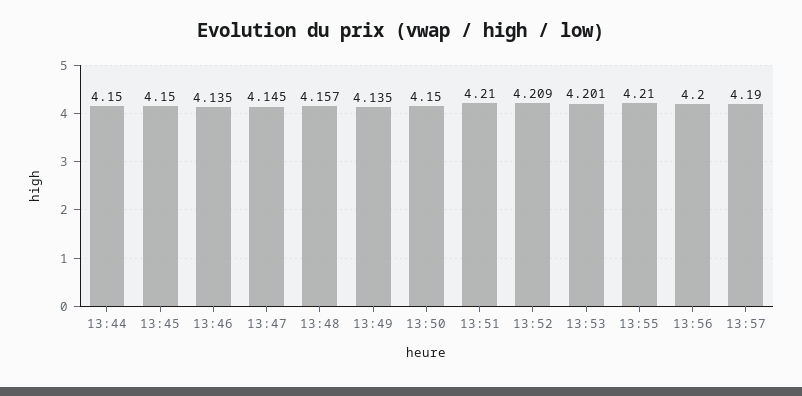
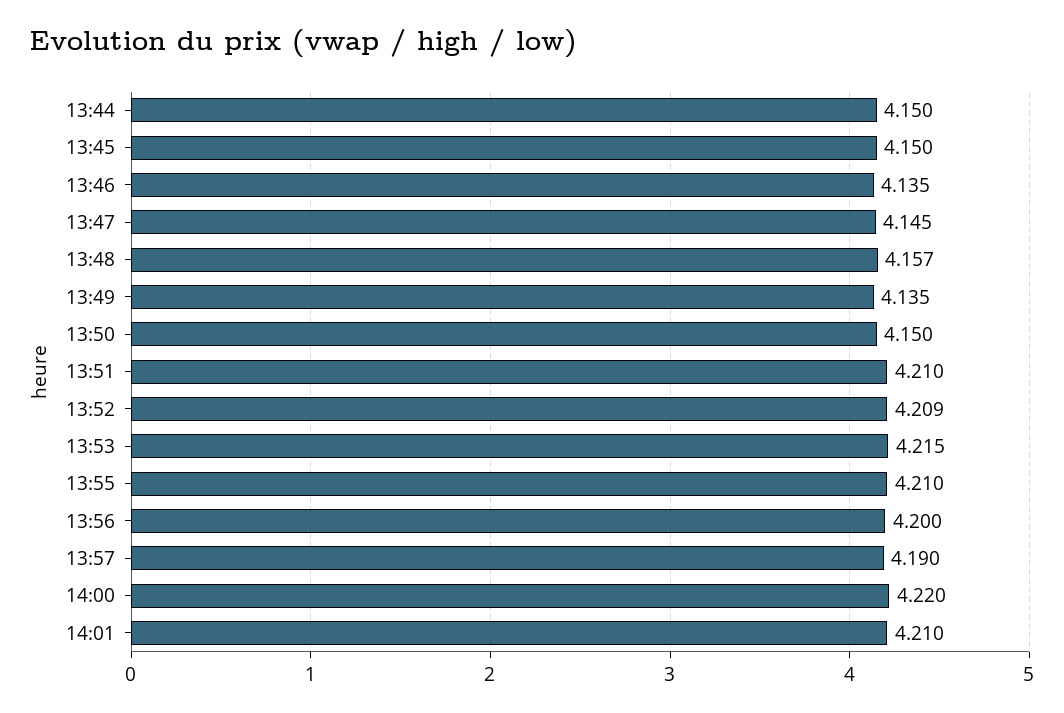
13:53: 4.201 -> 4.215
14:00: none -> 4.22
14:01: none -> 4.21

